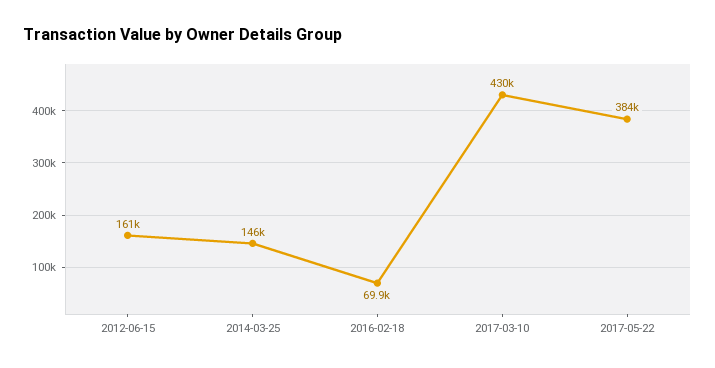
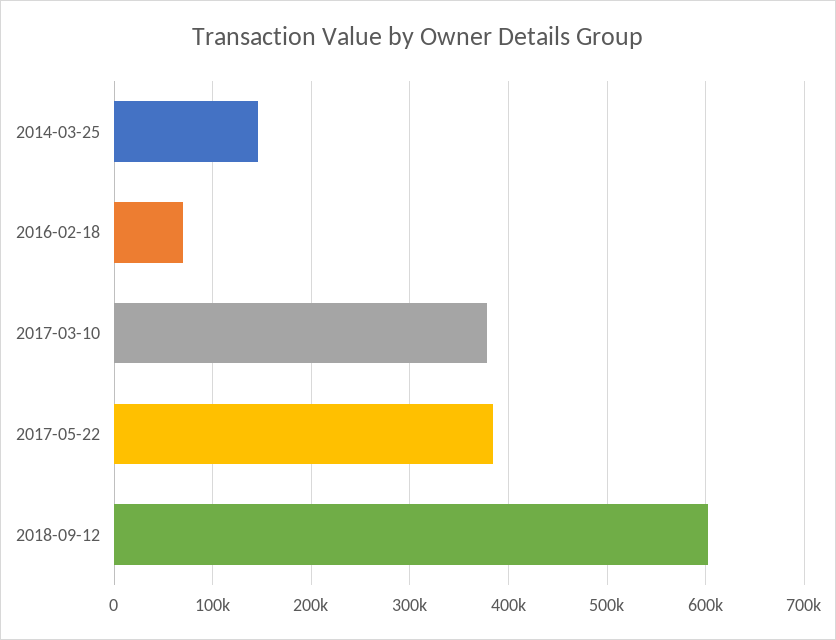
2012-06-15: 161000 -> none
2017-03-10: 430000 -> 380000
2018-09-12: none -> 600000

